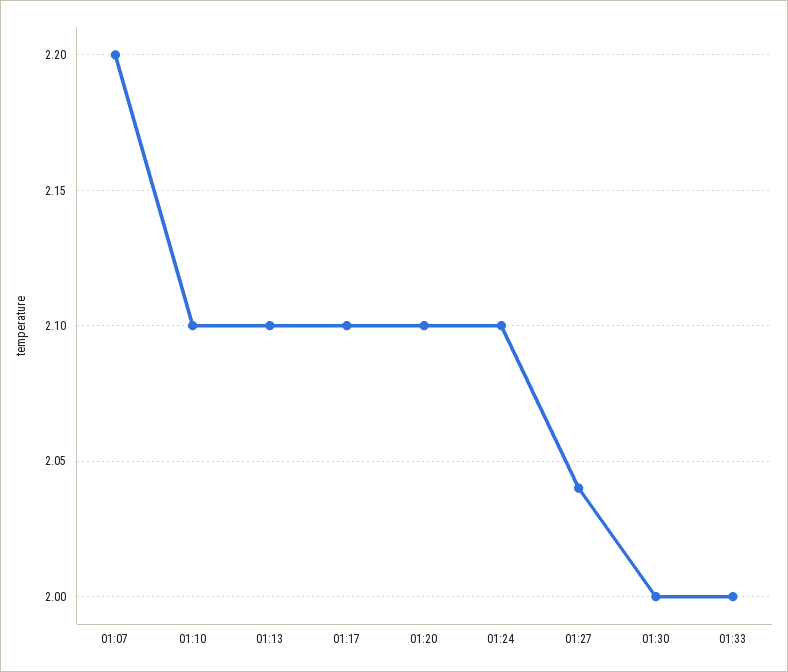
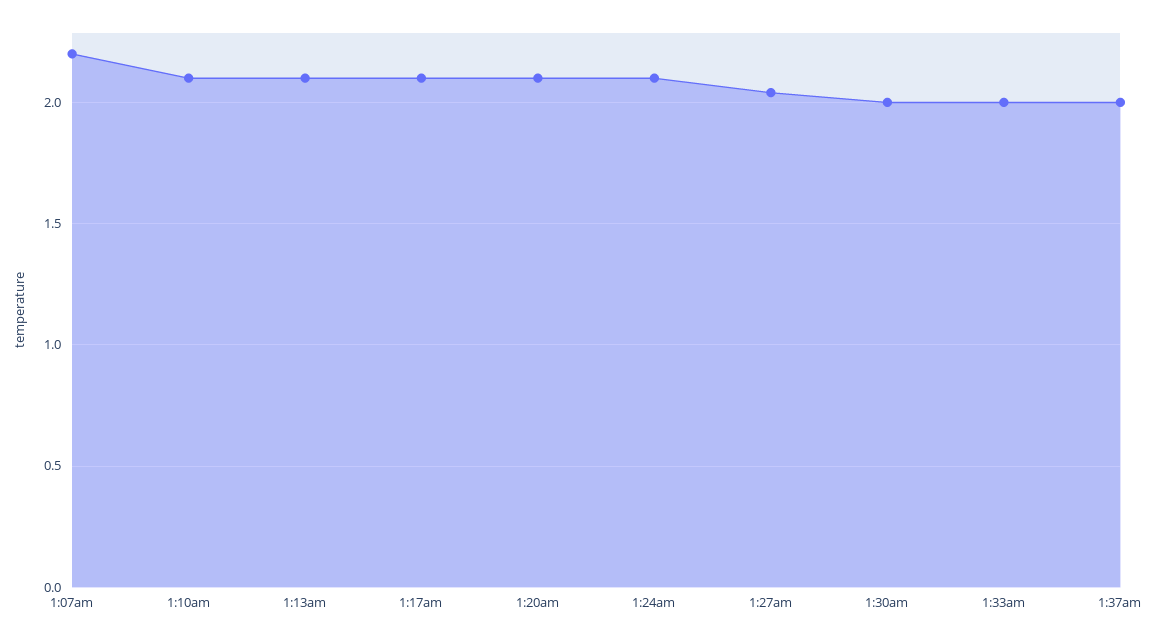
1:37am: none -> 2

